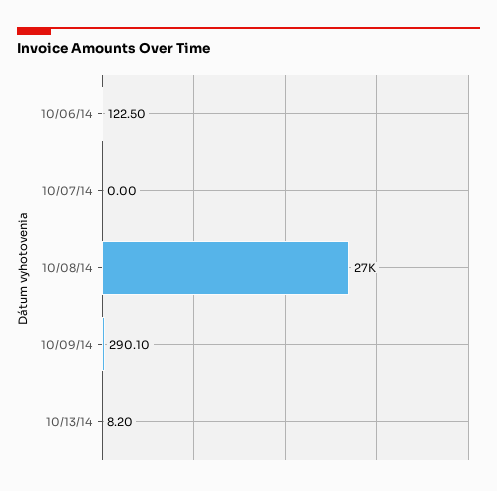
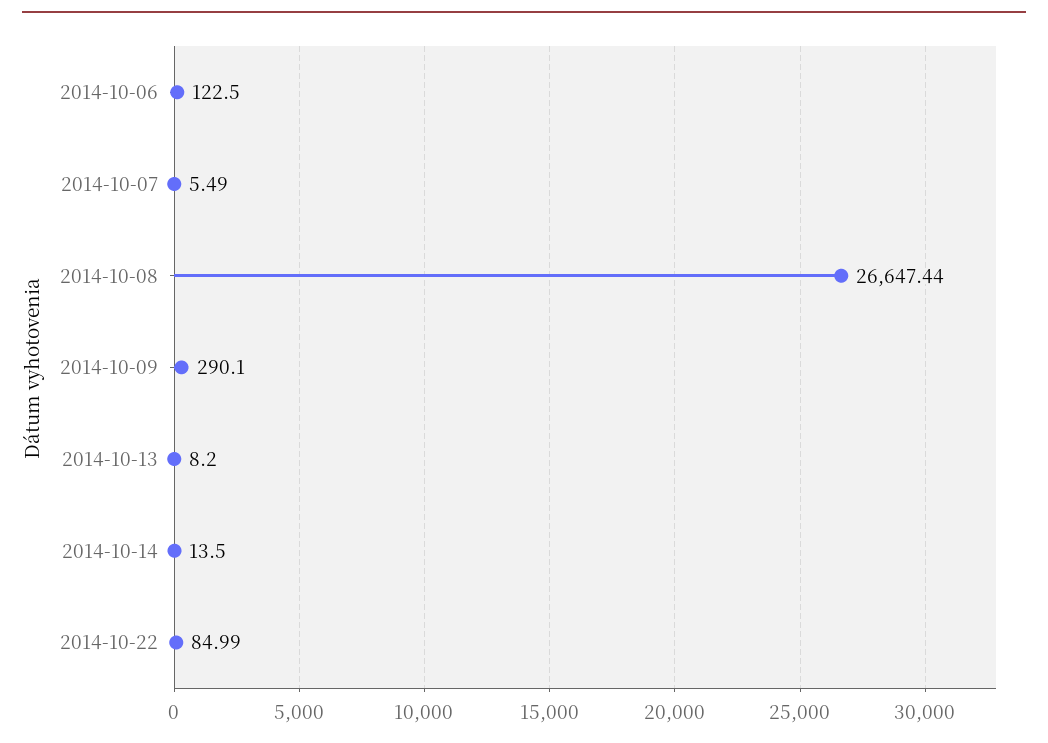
10/07/14: 0 -> 5.49
2014-10-14: none -> 13.5
2014-10-22: none -> 84.99

